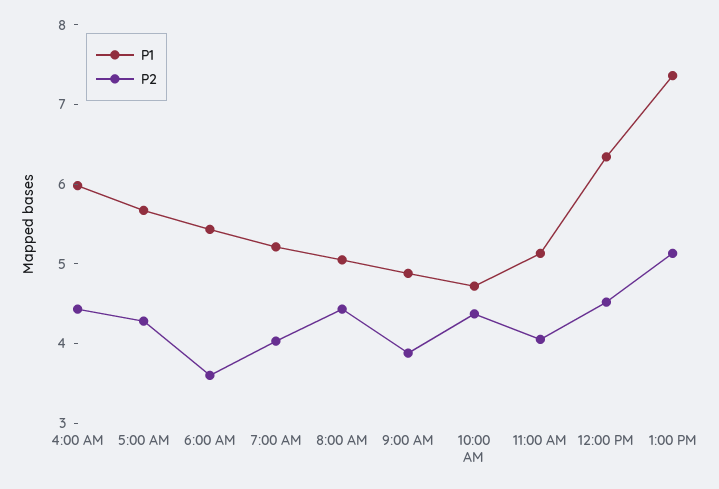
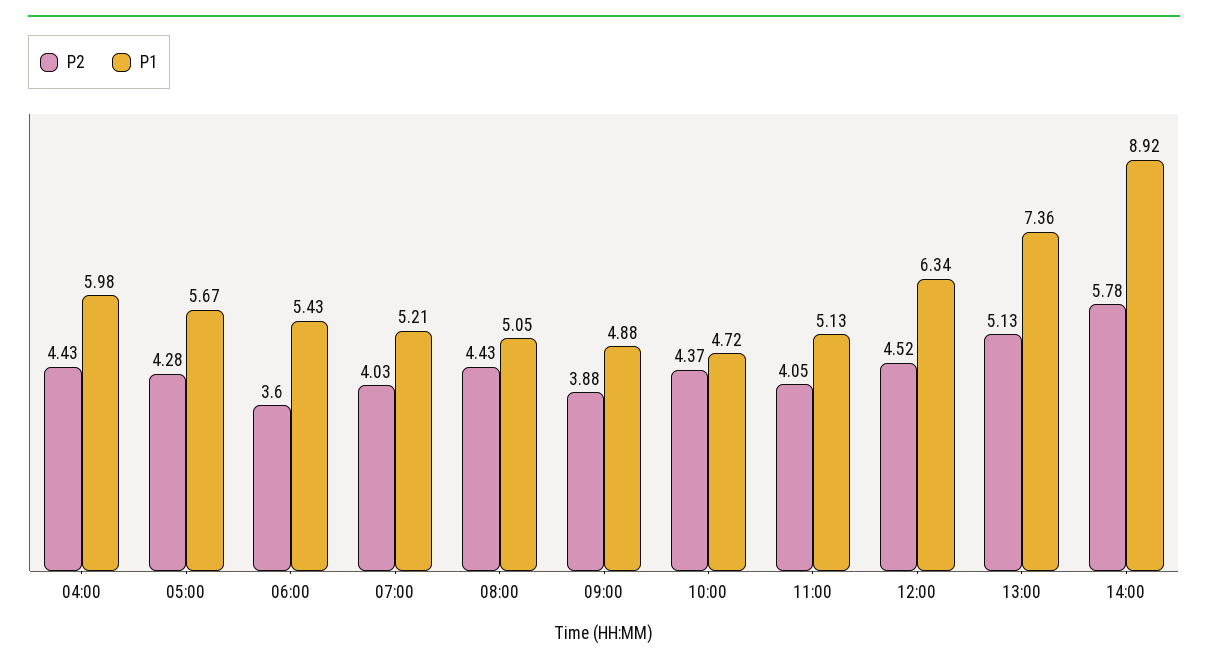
P2, 14:00: none -> 5.78
P1, 14:00: none -> 8.92

